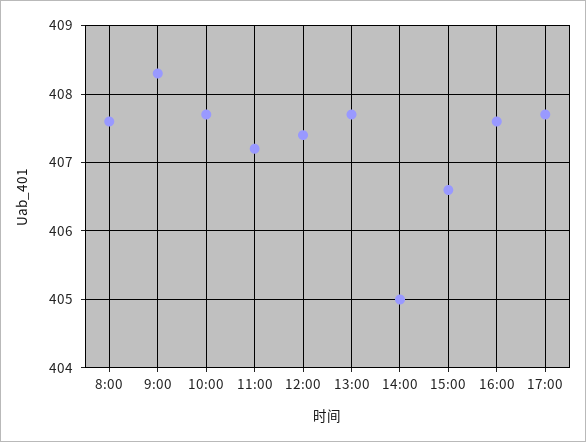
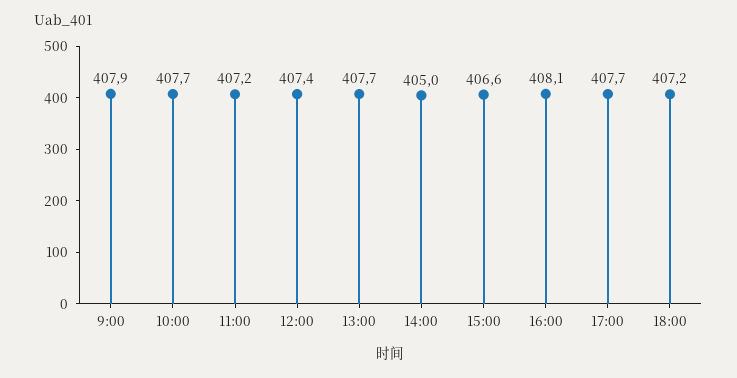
8:00: 407.6 -> none
9:00: 408.3 -> 407.9
16:00: 407.6 -> 408.1
18:00: none -> 407.2

